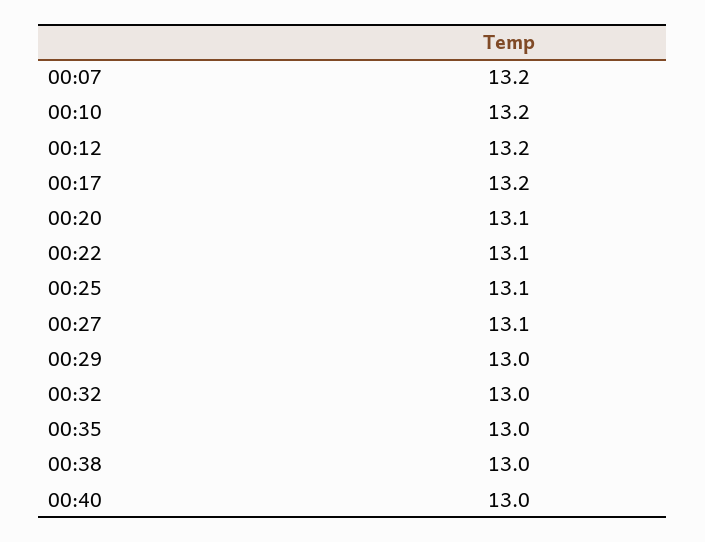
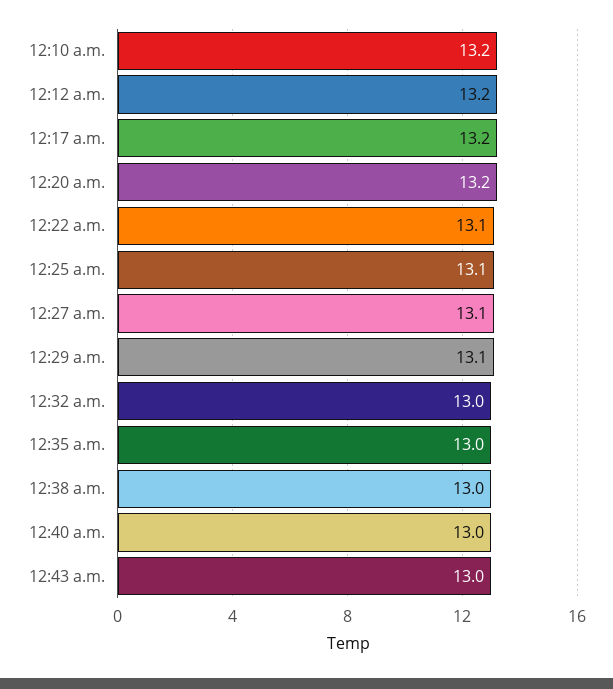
00:07: 13.2 -> none
00:20: 13.1 -> 13.2
00:29: 13 -> 13.1
12:43 a.m.: none -> 13

